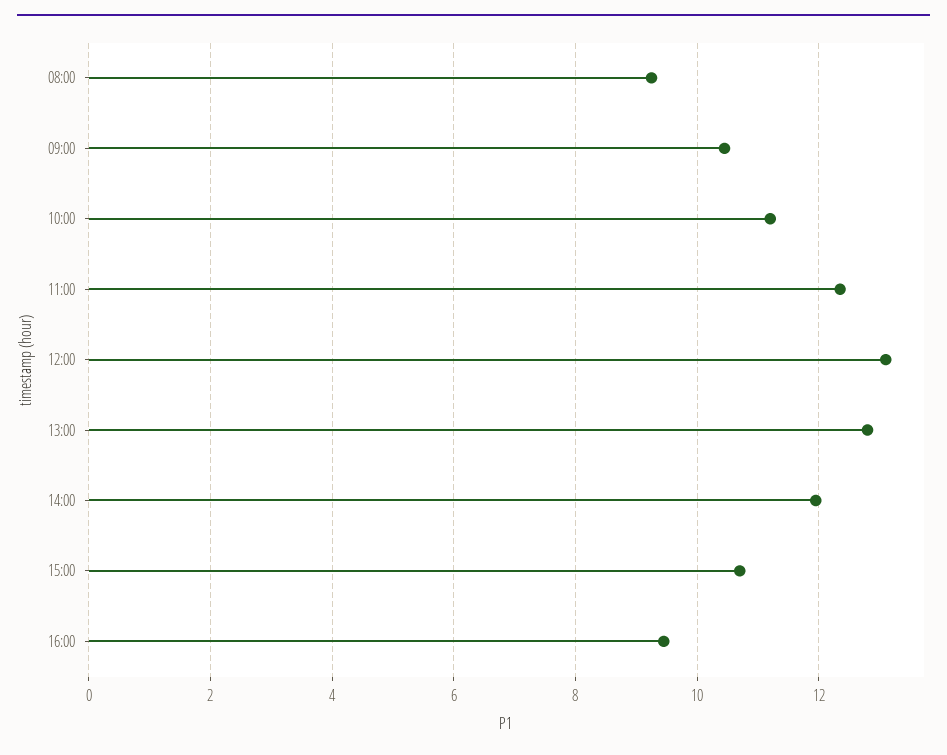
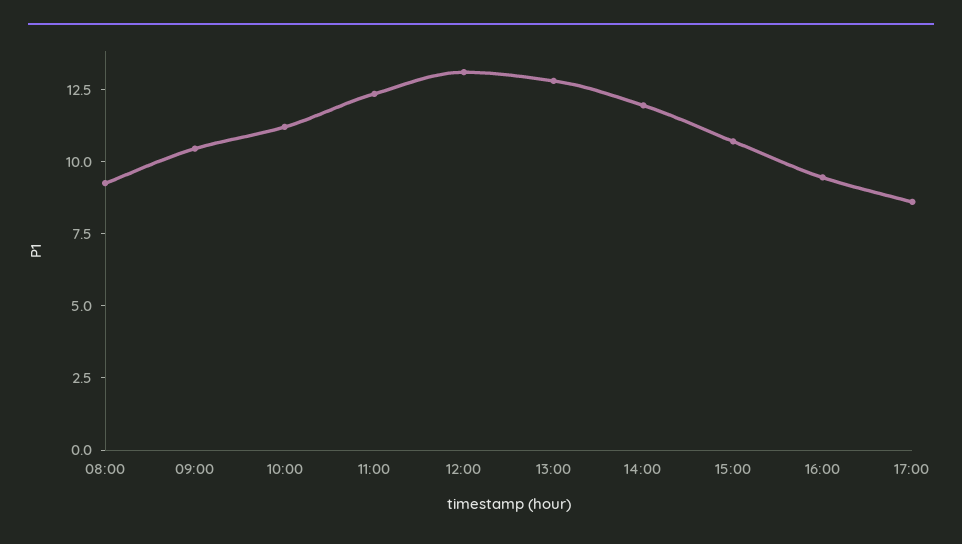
17:00: none -> 8.5

